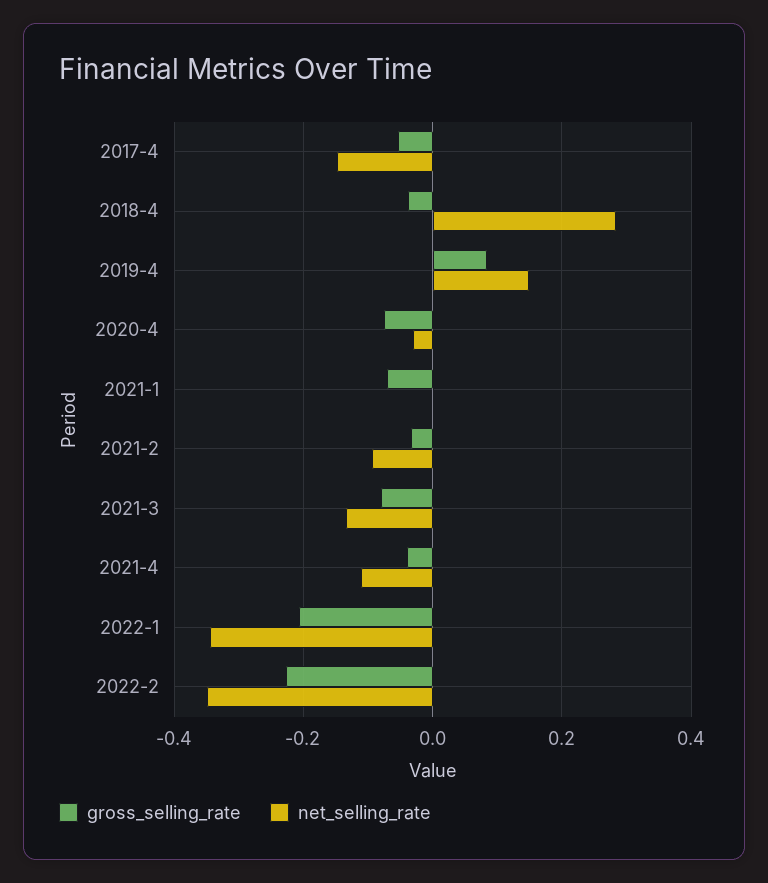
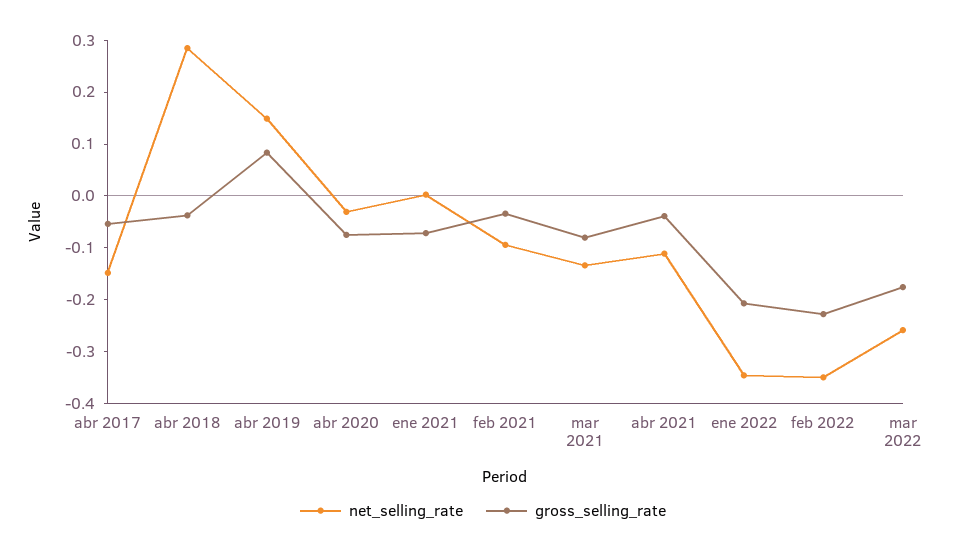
net_selling_rate, mar 2022: none -> -0.26
gross_selling_rate, mar 2022: none -> -0.18

